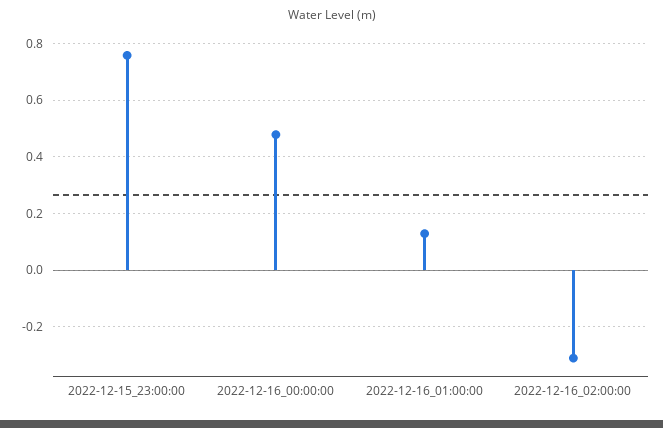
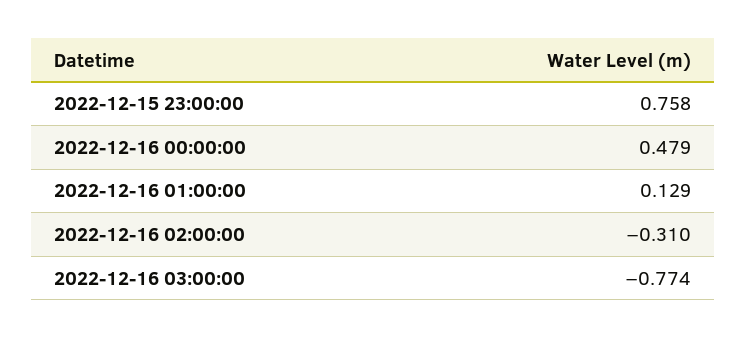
2022-12-16 03:00:00: none -> -0.774

